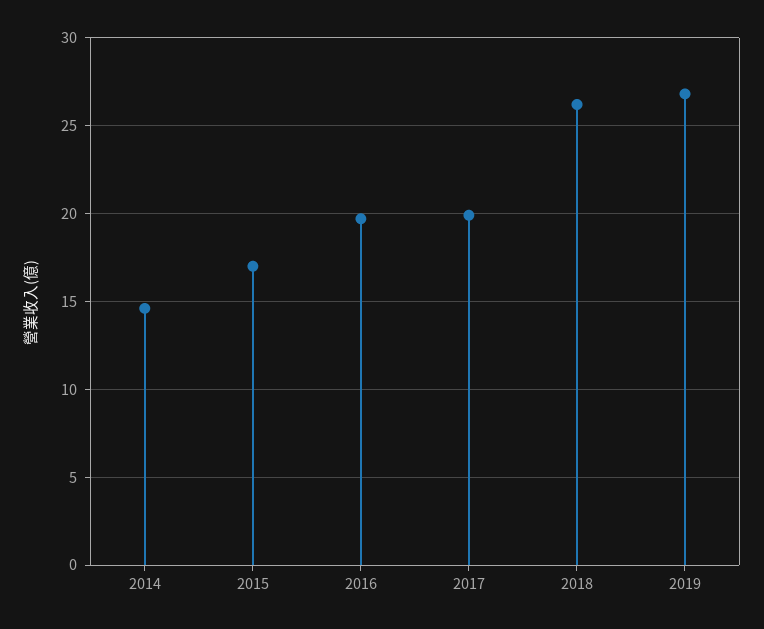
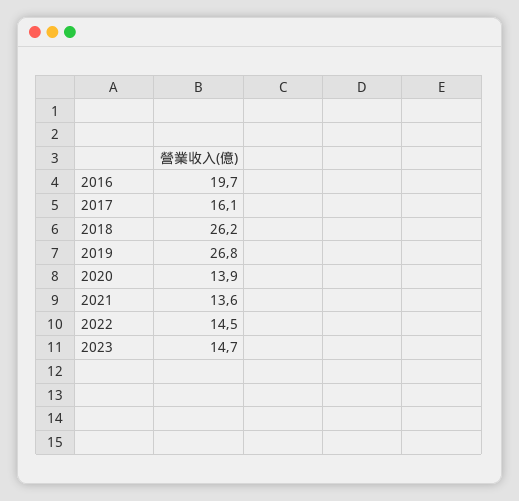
2014: 14.5 -> none
2015: 17 -> none
2017: 20 -> 16.1
2020: none -> 13.9
2021: none -> 13.6
2022: none -> 14.5
2023: none -> 14.7

